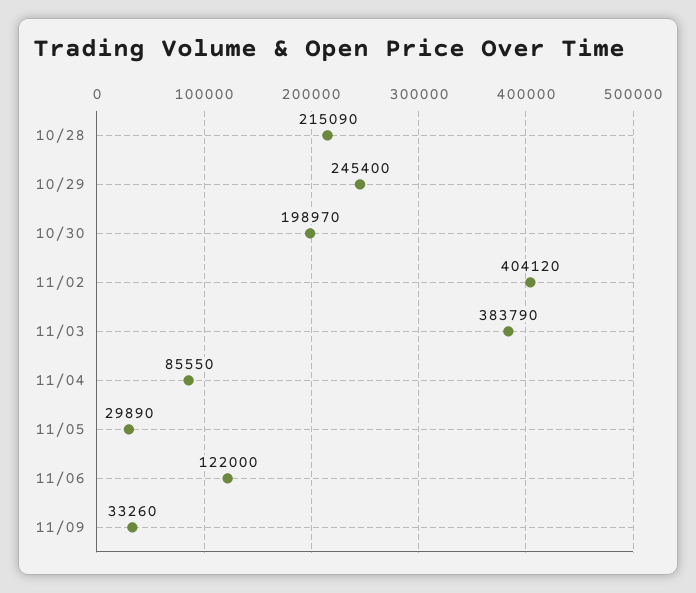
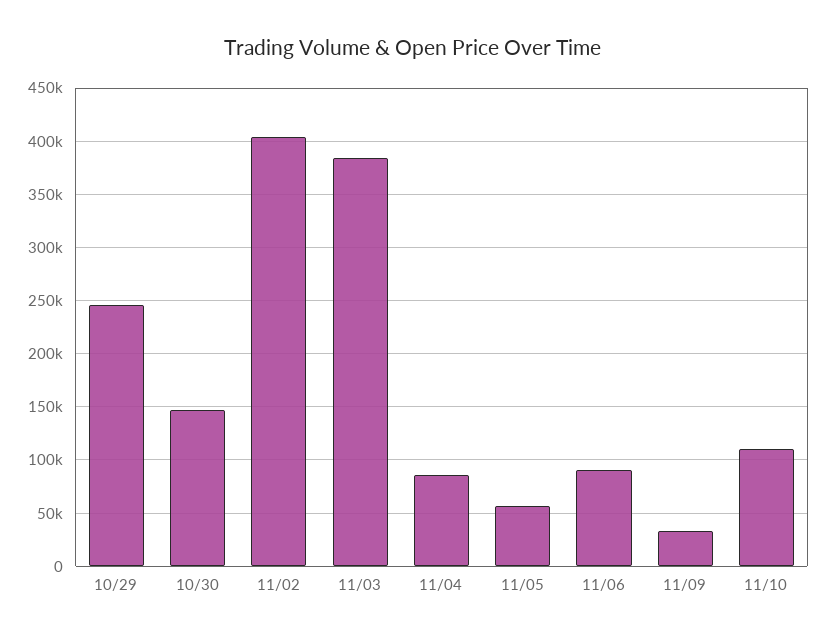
10/28: 215090 -> none
10/30: 198970 -> 150000
11/05: 29890 -> 60000
11/06: 122000 -> 90000
11/10: none -> 110000

